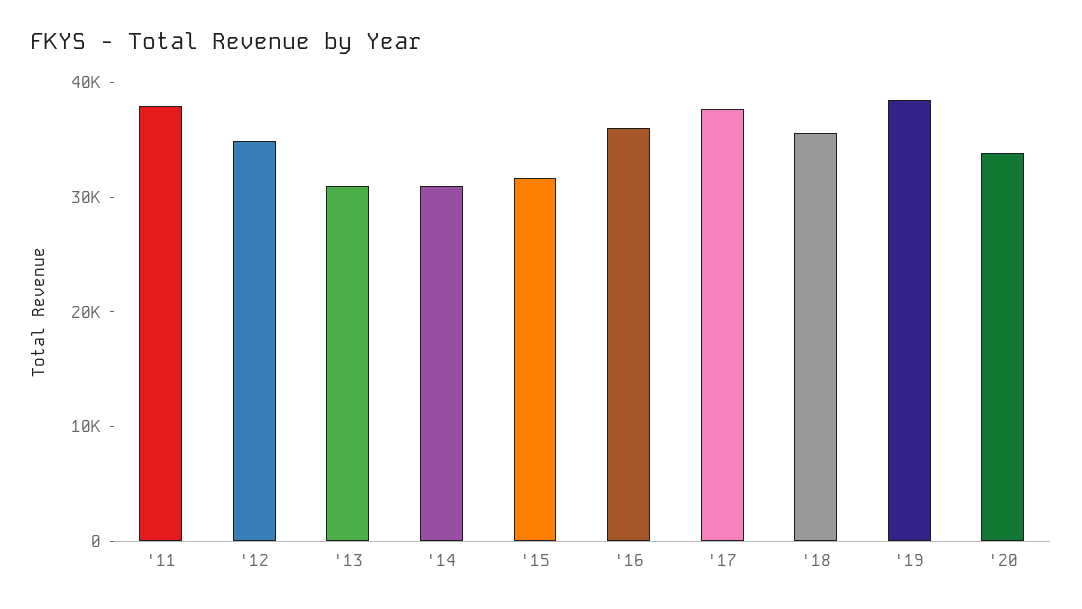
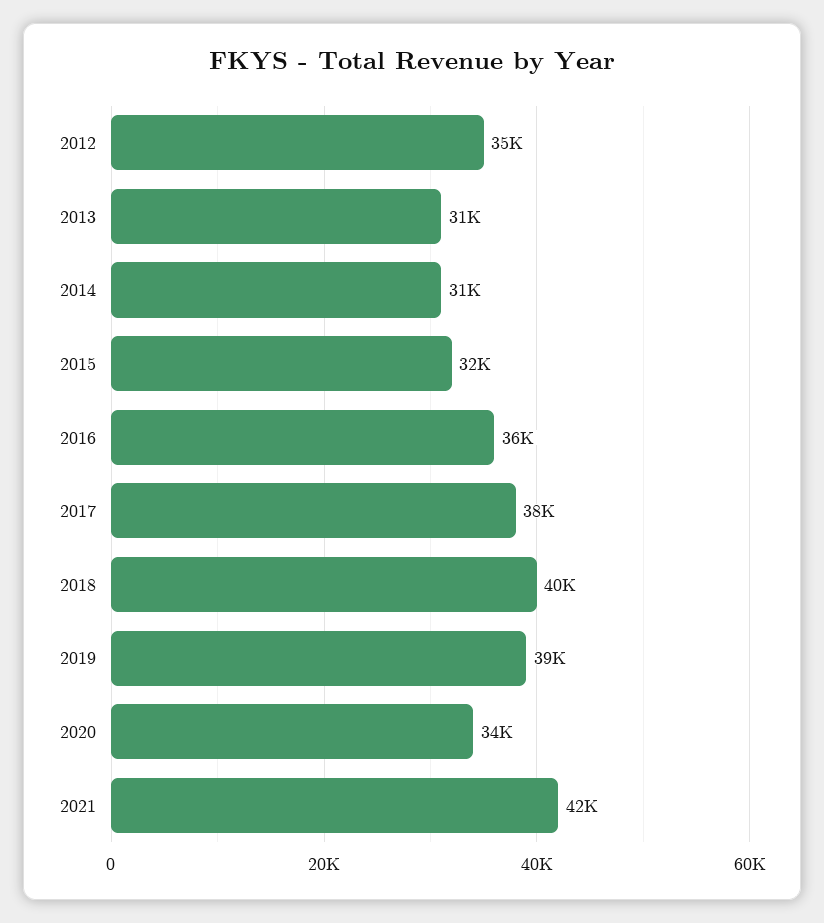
'11: 38000 -> none
'18: 36000 -> 40000
2021: none -> 42000

